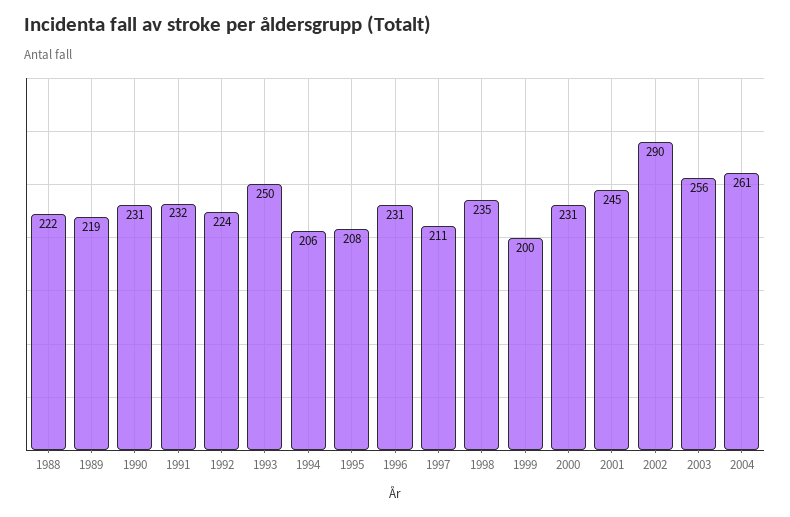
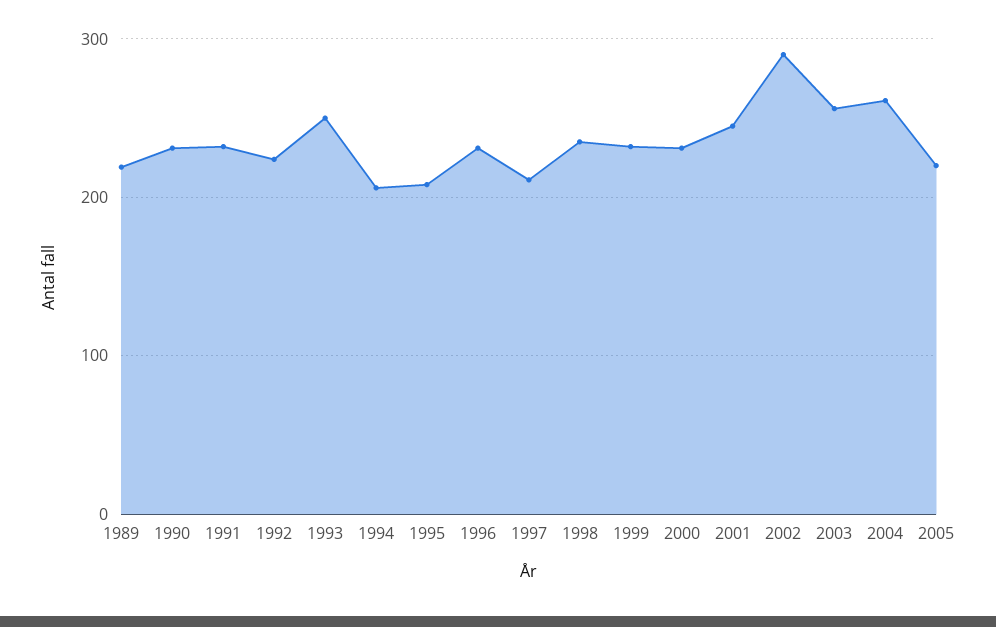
1988: 222 -> none
1999: 200 -> 230
2005: none -> 220

